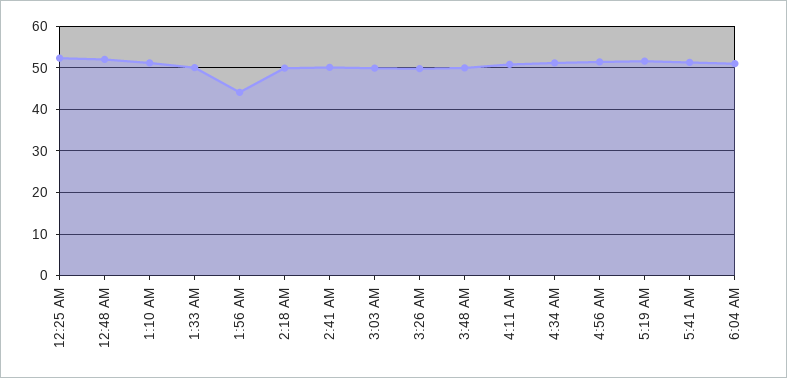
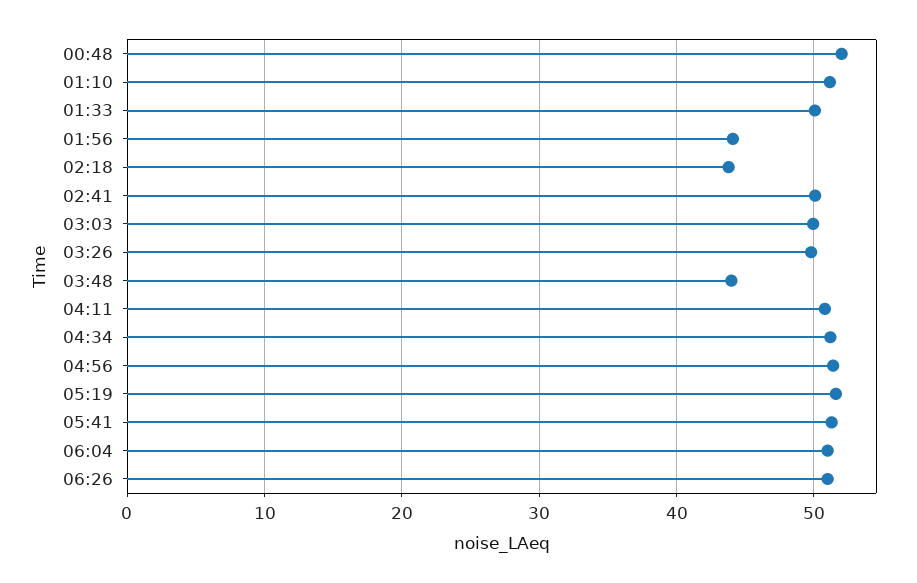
12:25 AM: 52 -> none
2:18 AM: 50 -> 44
3:48 AM: 50 -> 44
06:26: none -> 51

